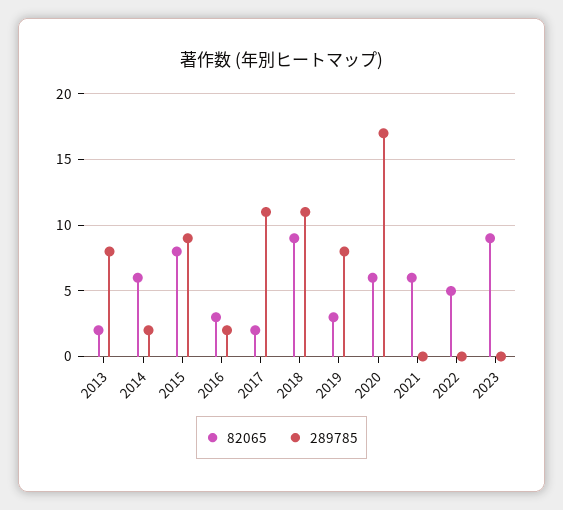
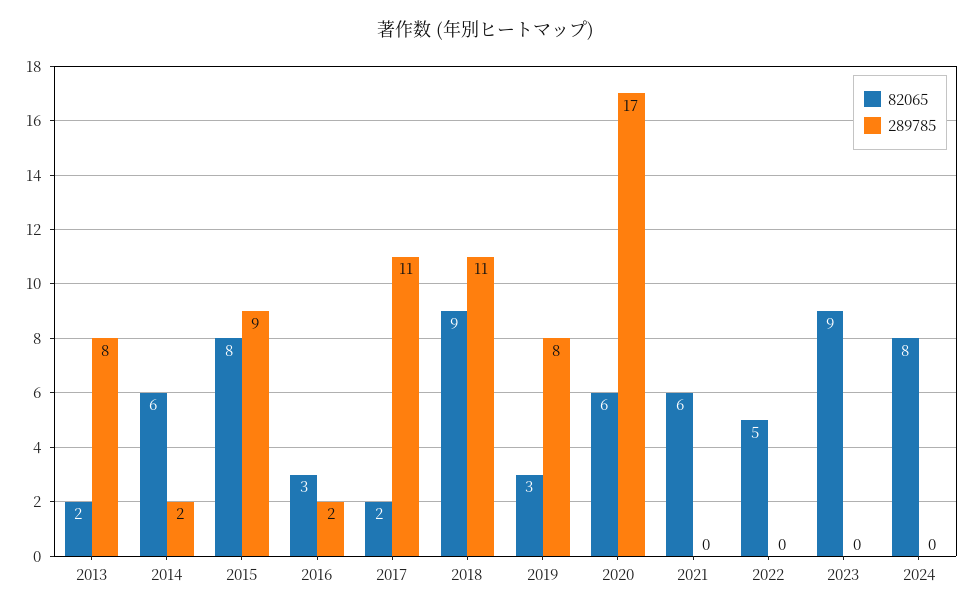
82065, 2024: none -> 8
289785, 2024: none -> 0

